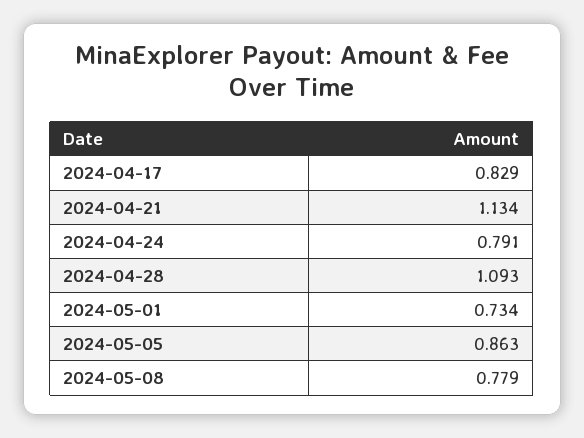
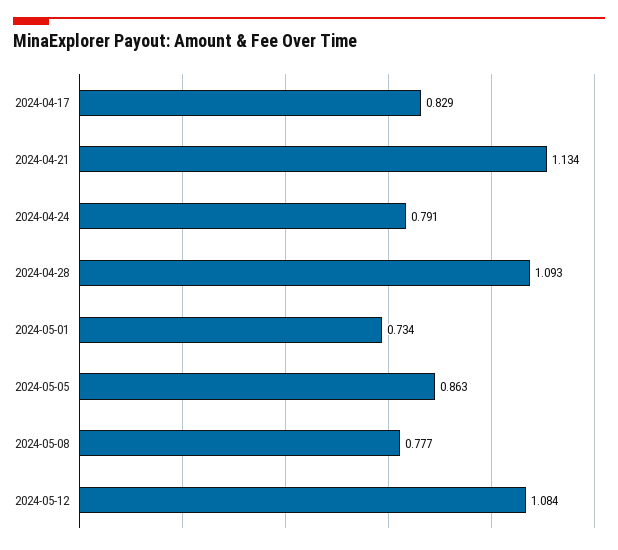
2024-05-08: 0.779 -> 0.777
2024-05-12: none -> 1.084

